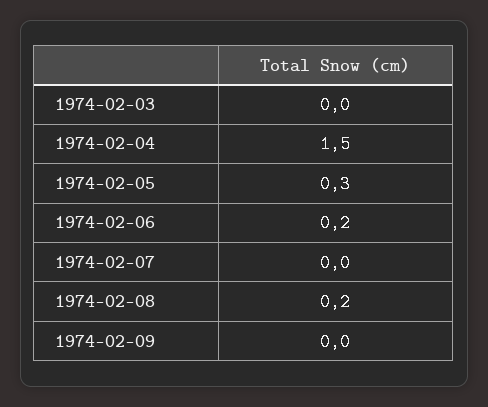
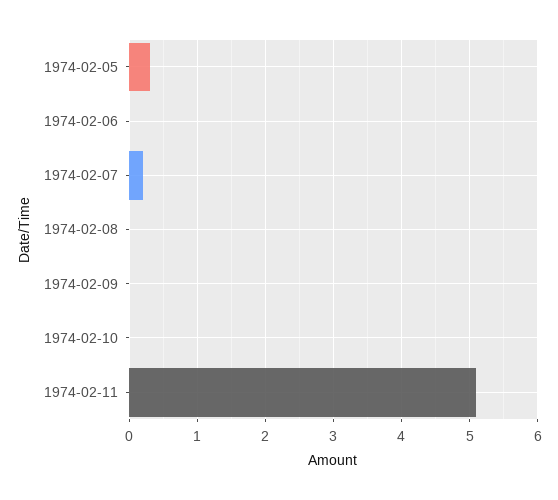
1974-02-03: 0 -> none
1974-02-04: 1.5 -> none
1974-02-06: 0.2 -> 0
1974-02-07: 0 -> 0.2
1974-02-08: 0.2 -> 0
1974-02-10: none -> 0
1974-02-11: none -> 5.1

